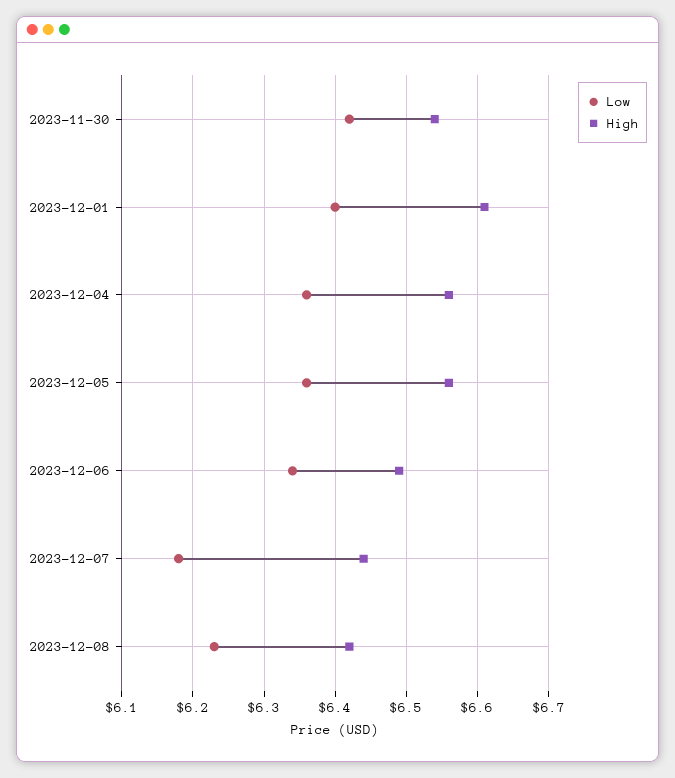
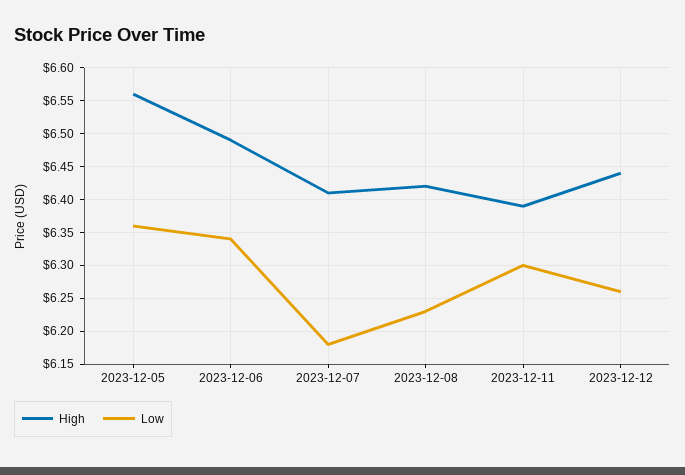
Low, 2023-11-30: 6.42 -> none
High, 2023-11-30: 6.54 -> none
Low, 2023-12-01: 6.4 -> none
High, 2023-12-01: 6.61 -> none
Low, 2023-12-04: 6.36 -> none
High, 2023-12-04: 6.56 -> none
High, 2023-12-07: 6.44 -> 6.41
High, 2023-12-11: none -> 6.39
Low, 2023-12-11: none -> 6.3
High, 2023-12-12: none -> 6.44
Low, 2023-12-12: none -> 6.26

